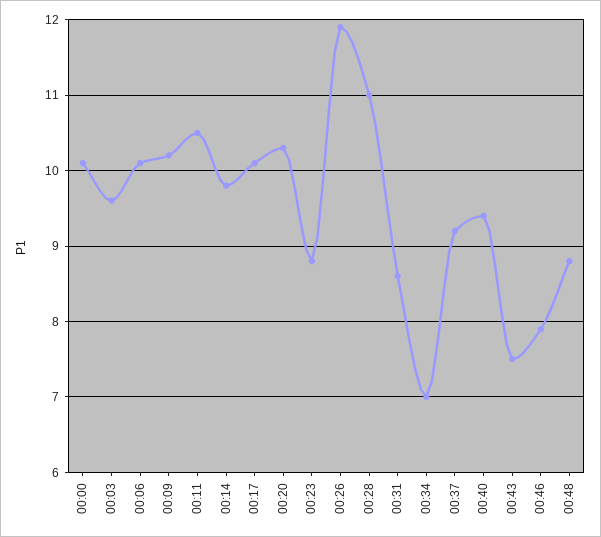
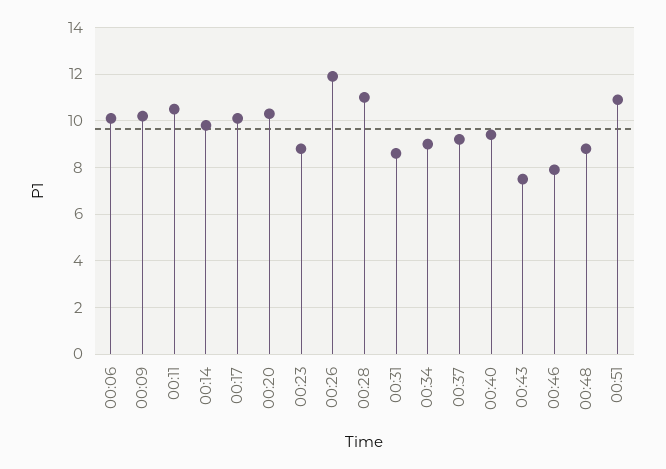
00:00: 10.1 -> none
00:03: 9.6 -> none
00:34: 7 -> 9
00:51: none -> 11

